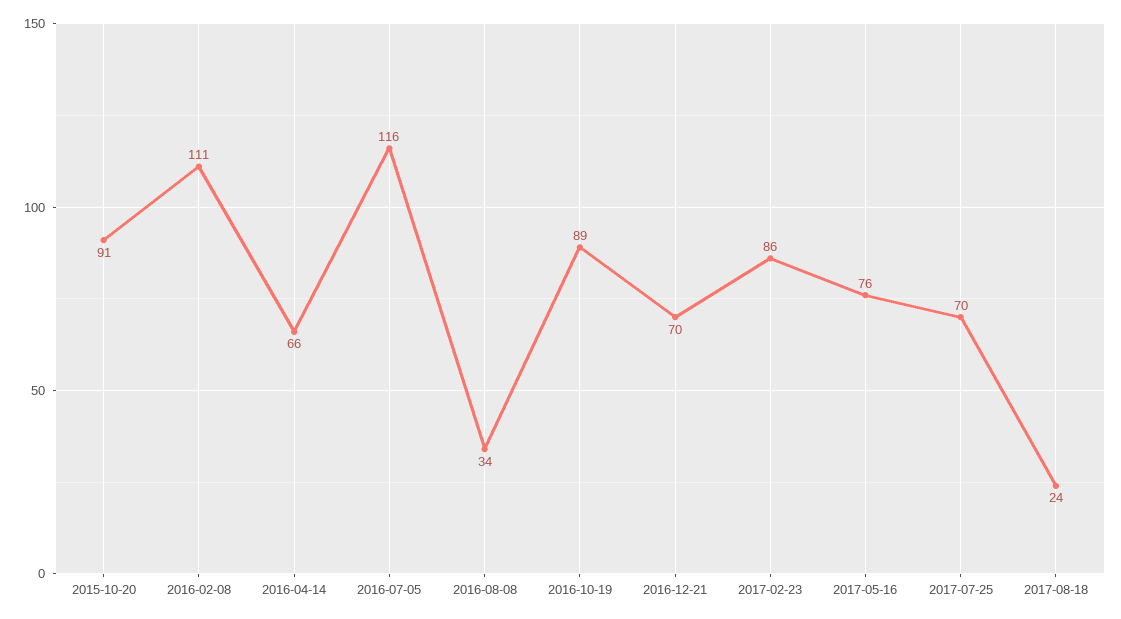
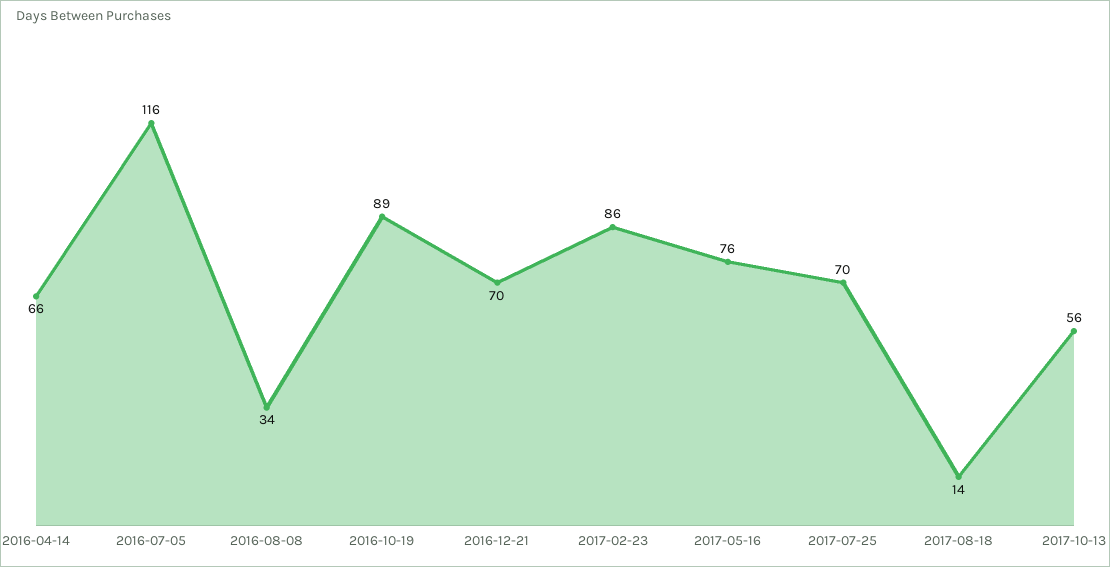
2015-10-20: 91 -> none
2016-02-08: 111 -> none
2017-08-18: 24 -> 14
2017-10-13: none -> 56

